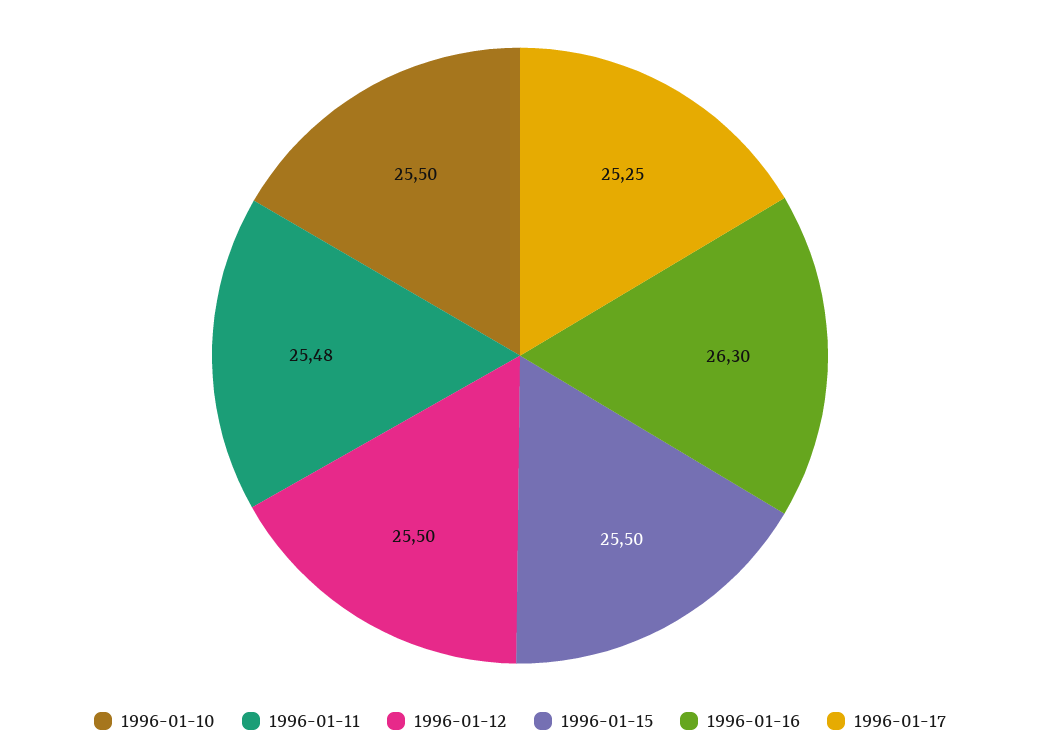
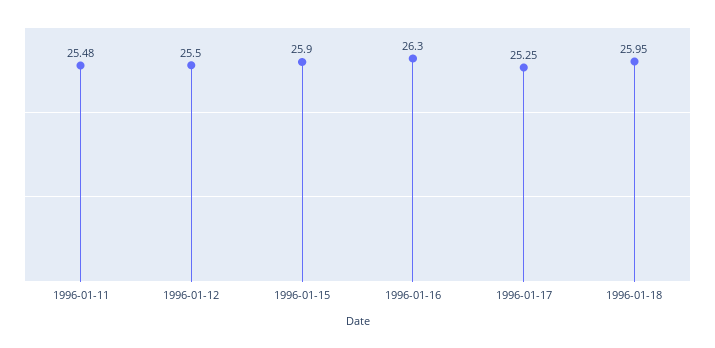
1996-01-10: 25.5 -> none
1996-01-15: 25.5 -> 25.9
1996-01-18: none -> 25.95

